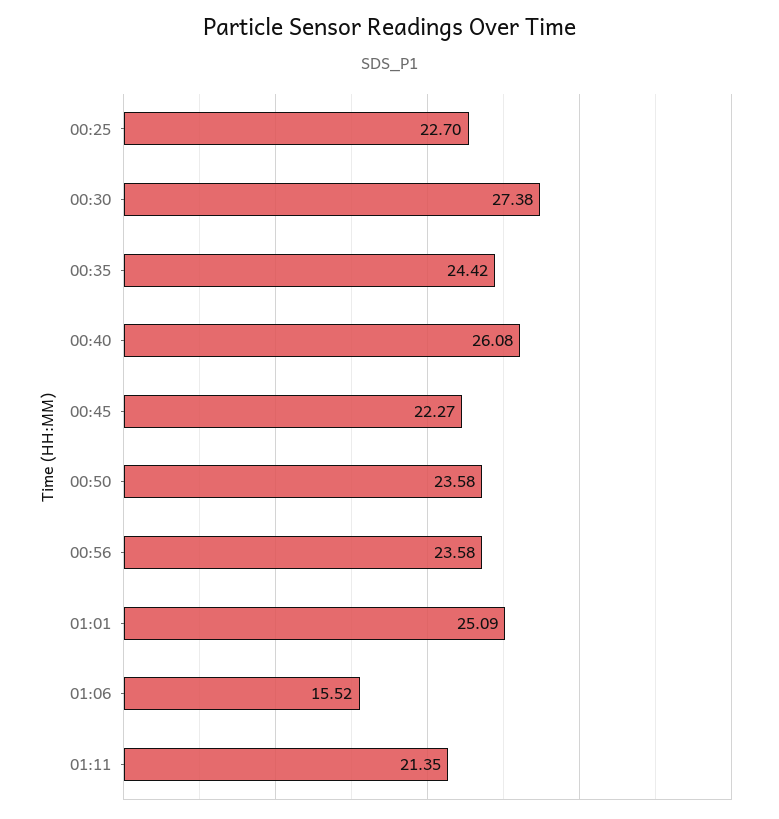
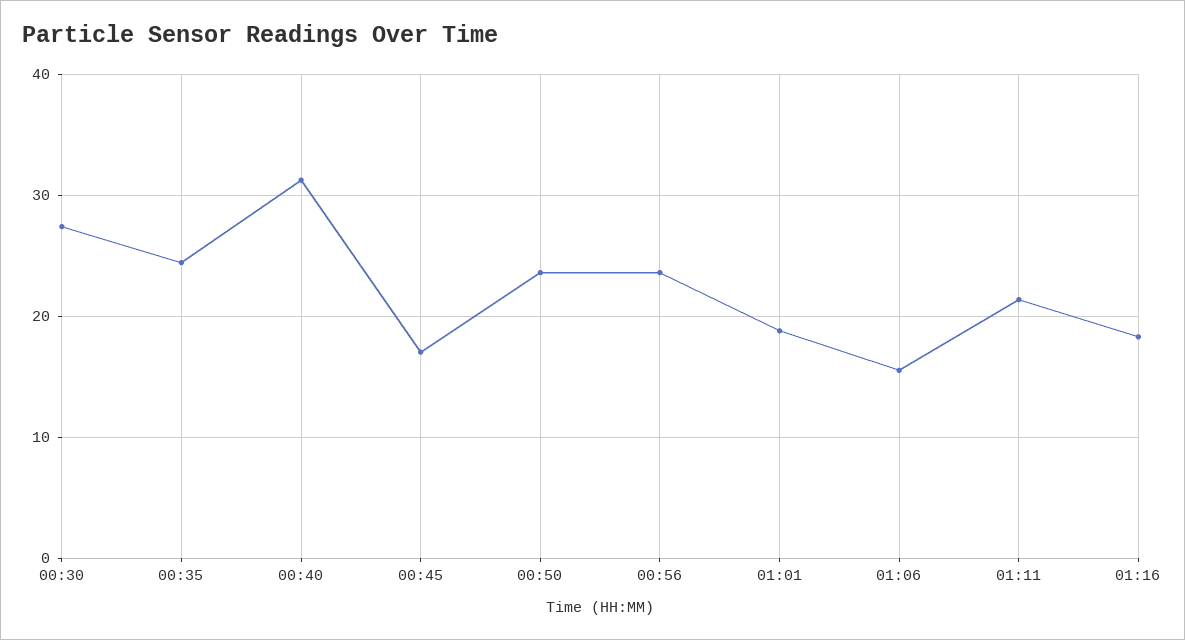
00:25: 22.7 -> none
00:40: 26.08 -> 31
00:45: 22.27 -> 17
01:01: 25.09 -> 19
01:16: none -> 18

